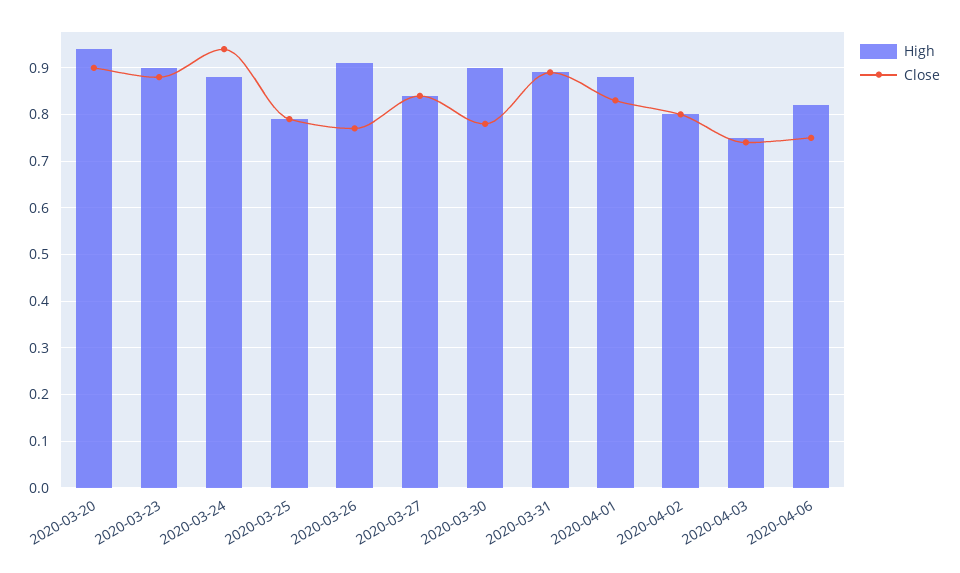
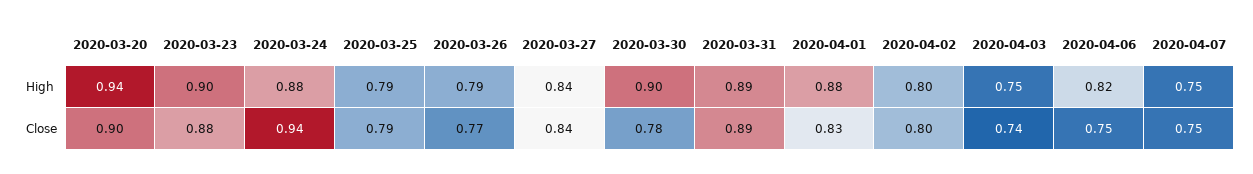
High, 2020-03-26: 0.9 -> 0.79
High, 2020-04-07: none -> 0.75
Close, 2020-04-07: none -> 0.75

